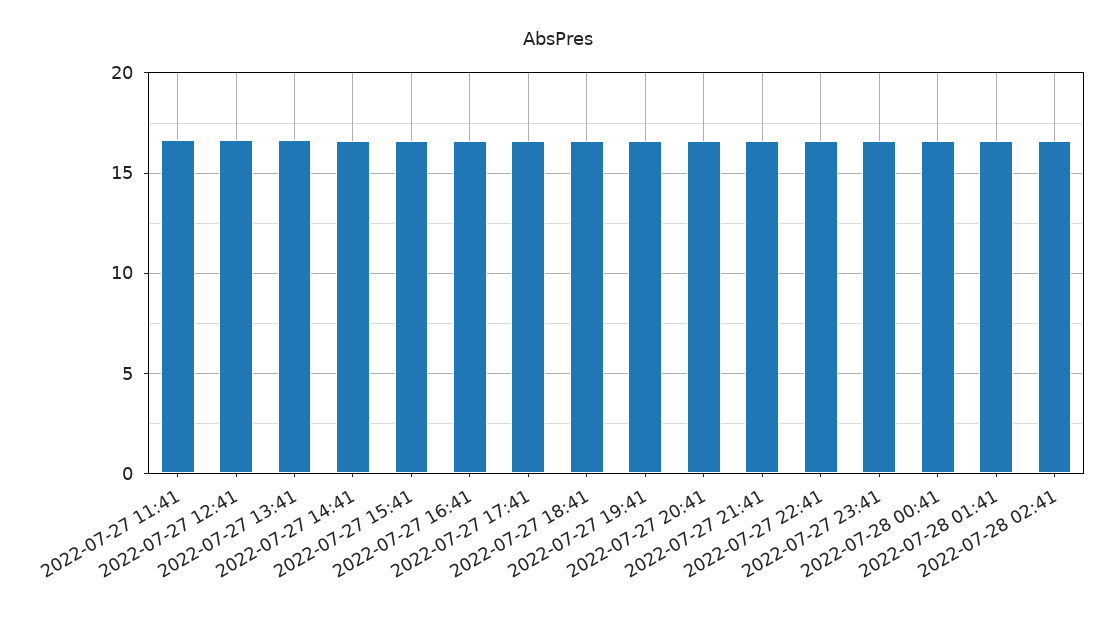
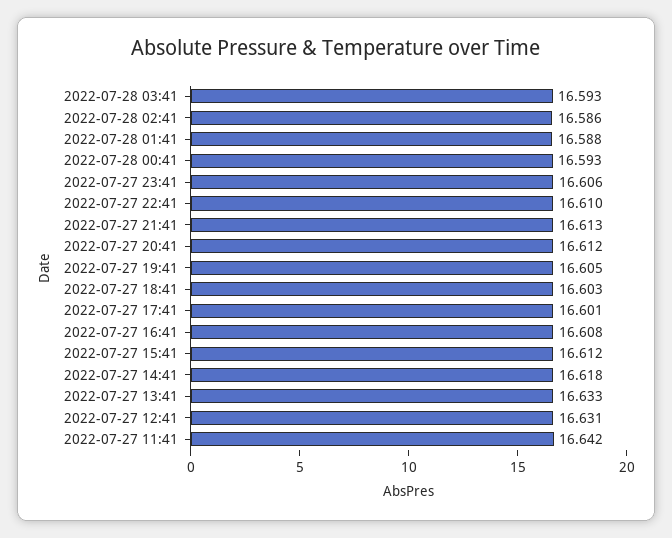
2022-07-28 03:41: none -> 16.593

